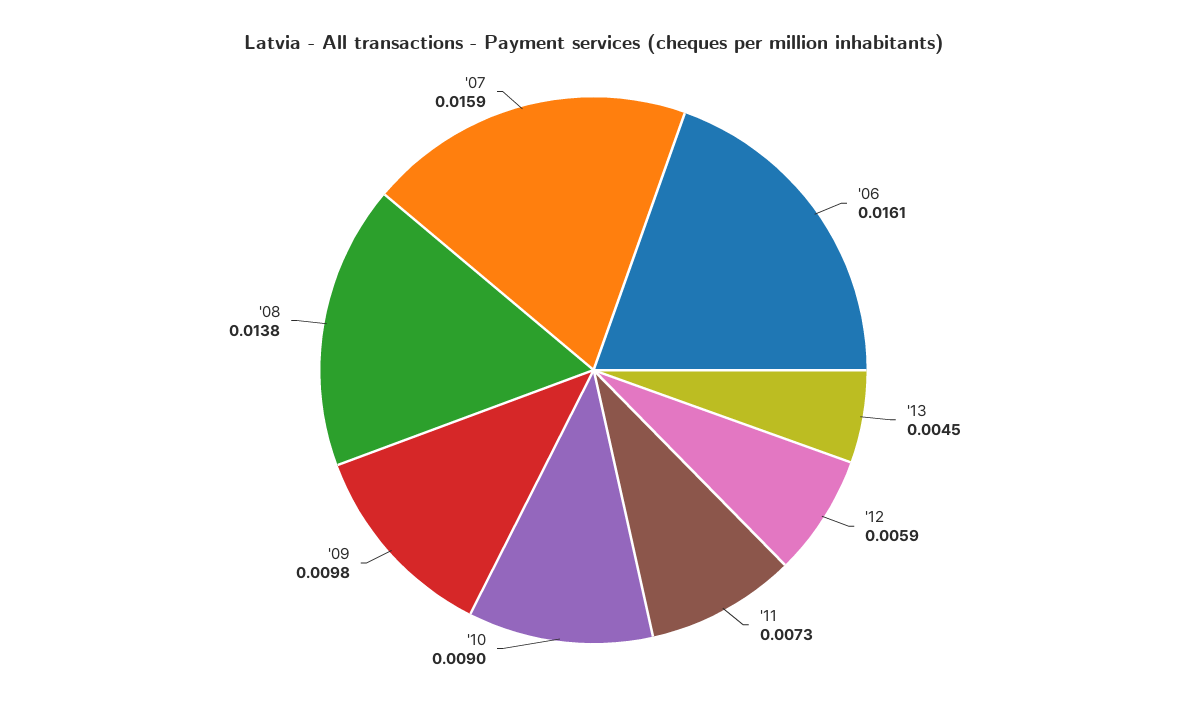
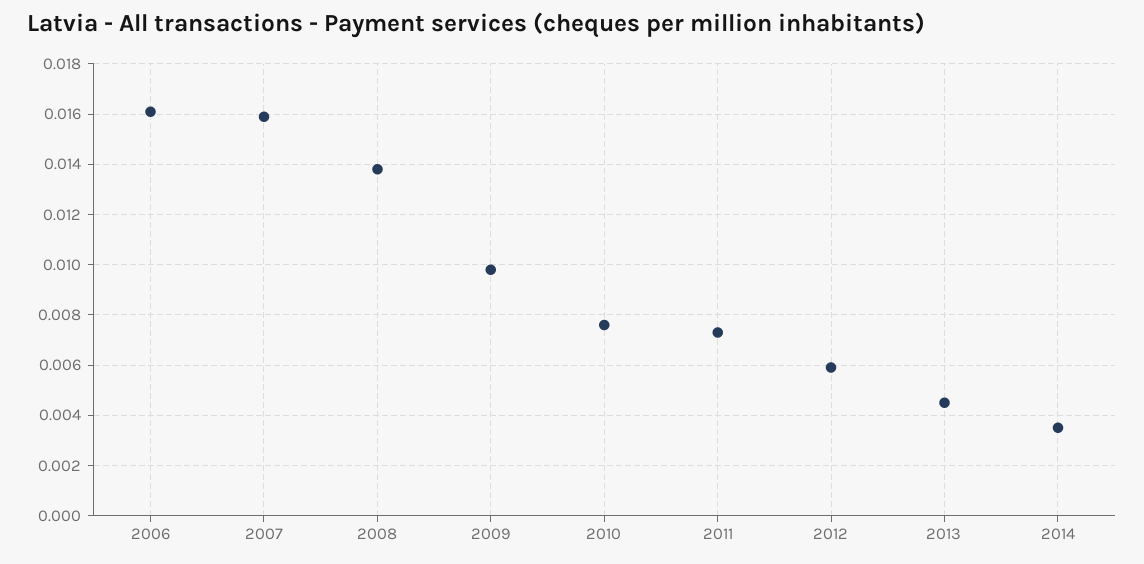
'10: 0.009 -> 0.0075
2014: none -> 0.0035

